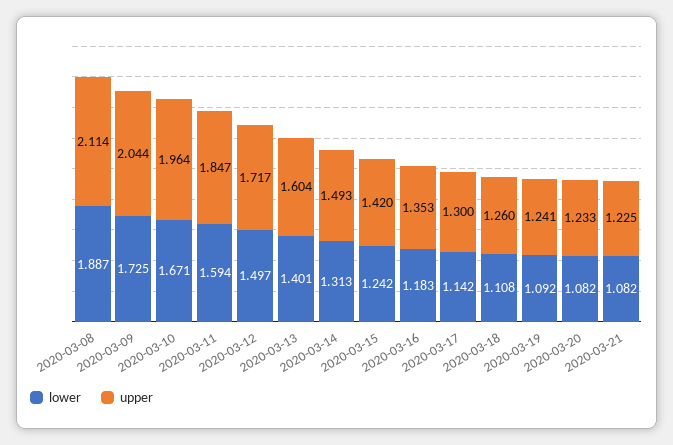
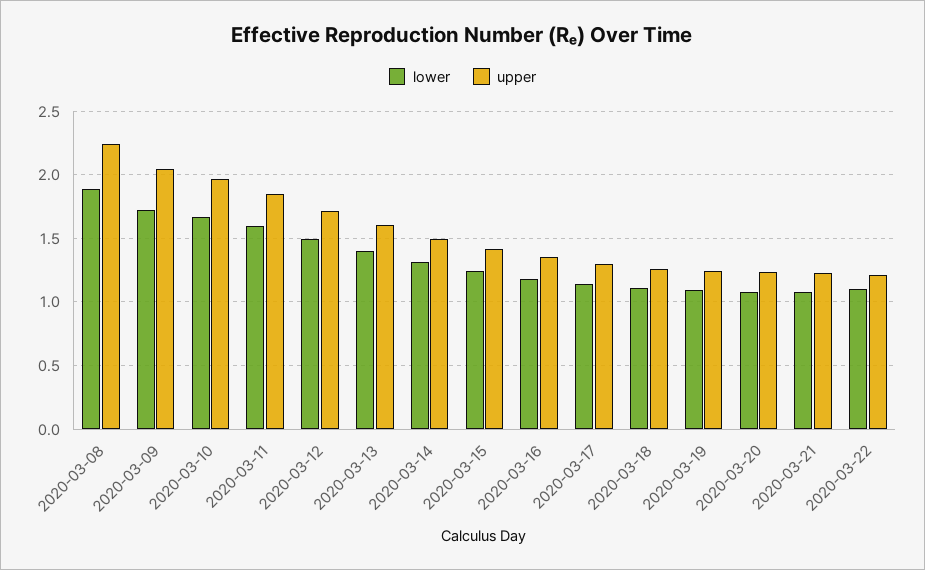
upper, 2020-03-08: 2.114 -> 2.25
lower, 2020-03-22: none -> 1.1
upper, 2020-03-22: none -> 1.2

